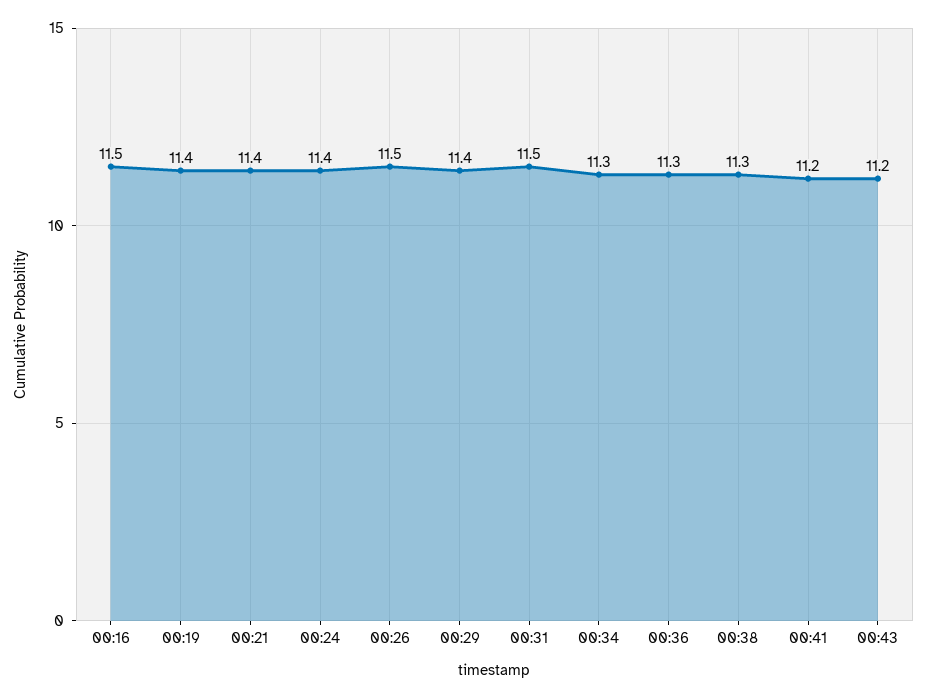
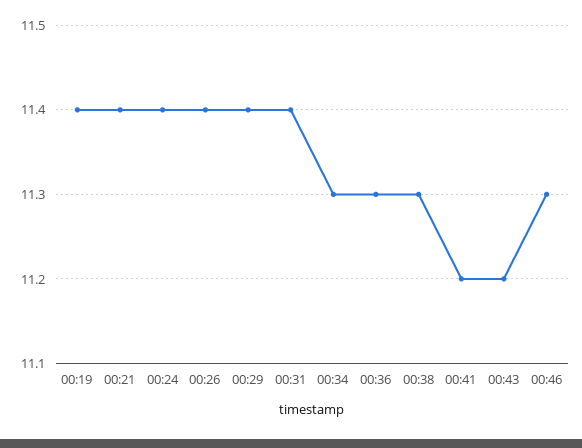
00:16: 11.5 -> none
00:26: 11.5 -> 11.4
00:31: 11.5 -> 11.4
00:46: none -> 11.3

